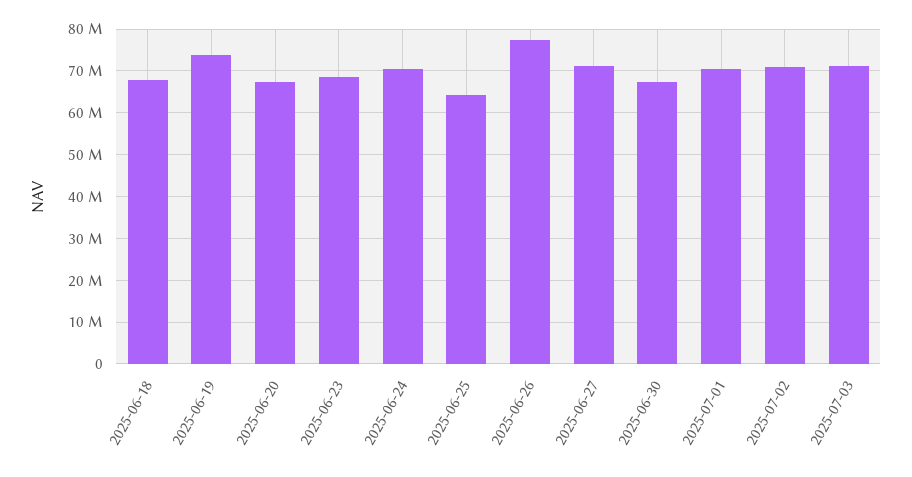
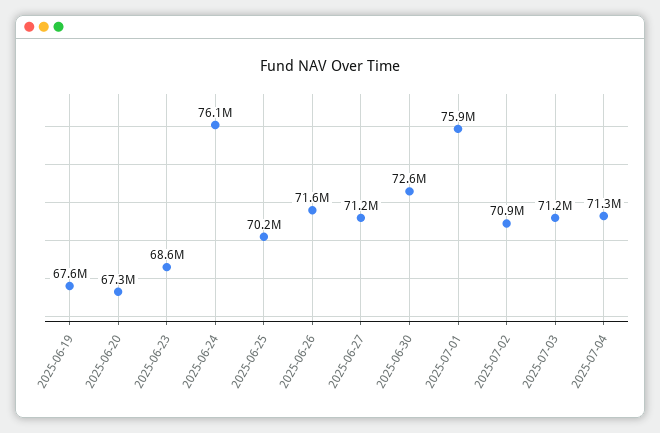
2025-06-18: 68000000 -> none
2025-06-19: 74000000 -> 67600000
2025-06-24: 70000000 -> 76100000
2025-06-25: 64000000 -> 70200000
2025-06-26: 78000000 -> 71600000
2025-06-30: 68000000 -> 72600000
2025-07-01: 70000000 -> 75900000
2025-07-04: none -> 71300000

